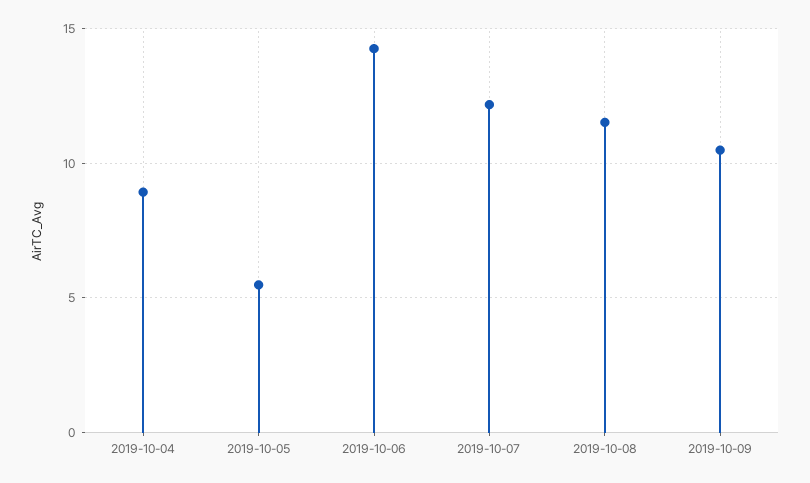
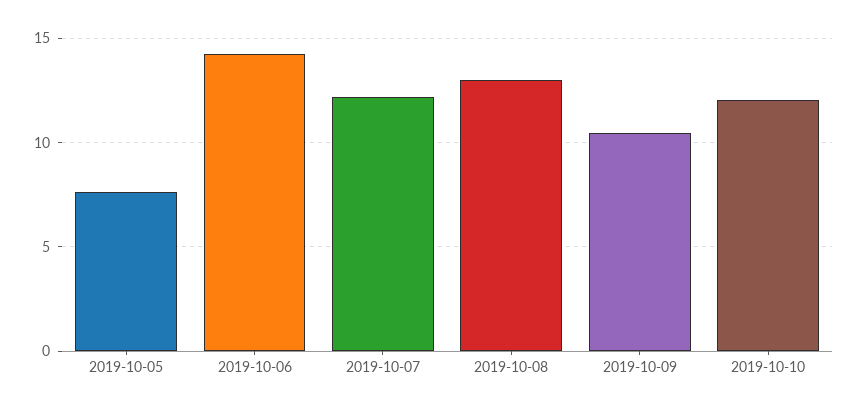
2019-10-04: 9 -> none
2019-10-05: 5.5 -> 7.5
2019-10-08: 11.5 -> 13
2019-10-10: none -> 12

